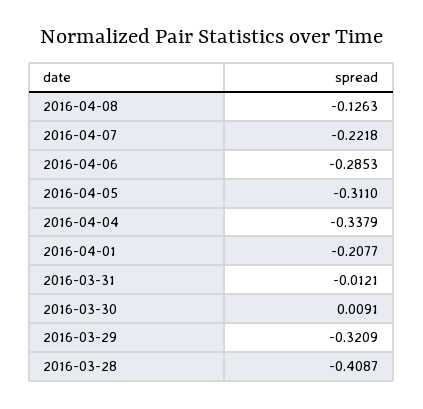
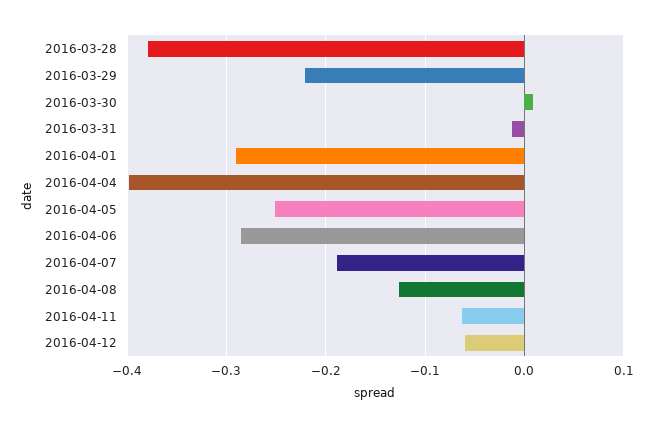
2016-04-07: -0.2218 -> -0.19
2016-04-05: -0.311 -> -0.25
2016-04-04: -0.3379 -> -0.4
2016-04-01: -0.2077 -> -0.29
2016-03-29: -0.3209 -> -0.22
2016-03-28: -0.4087 -> -0.38
2016-04-11: none -> -0.06
2016-04-12: none -> -0.06

